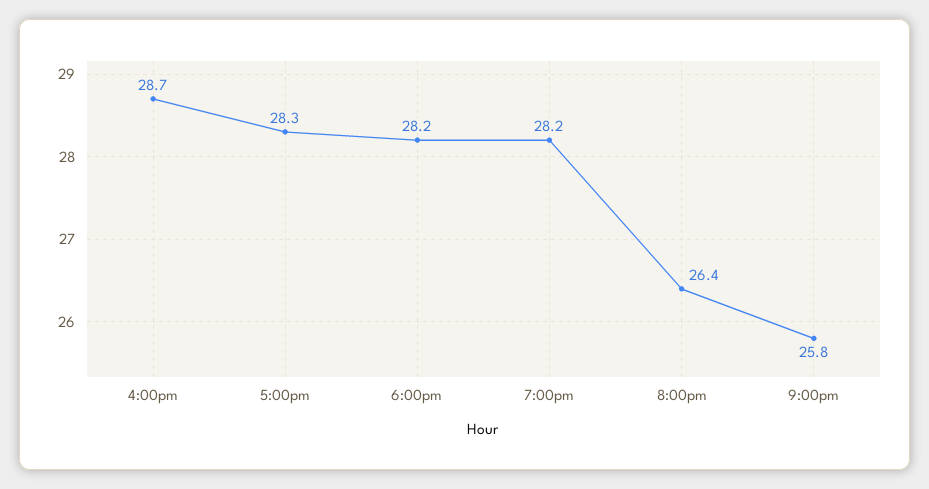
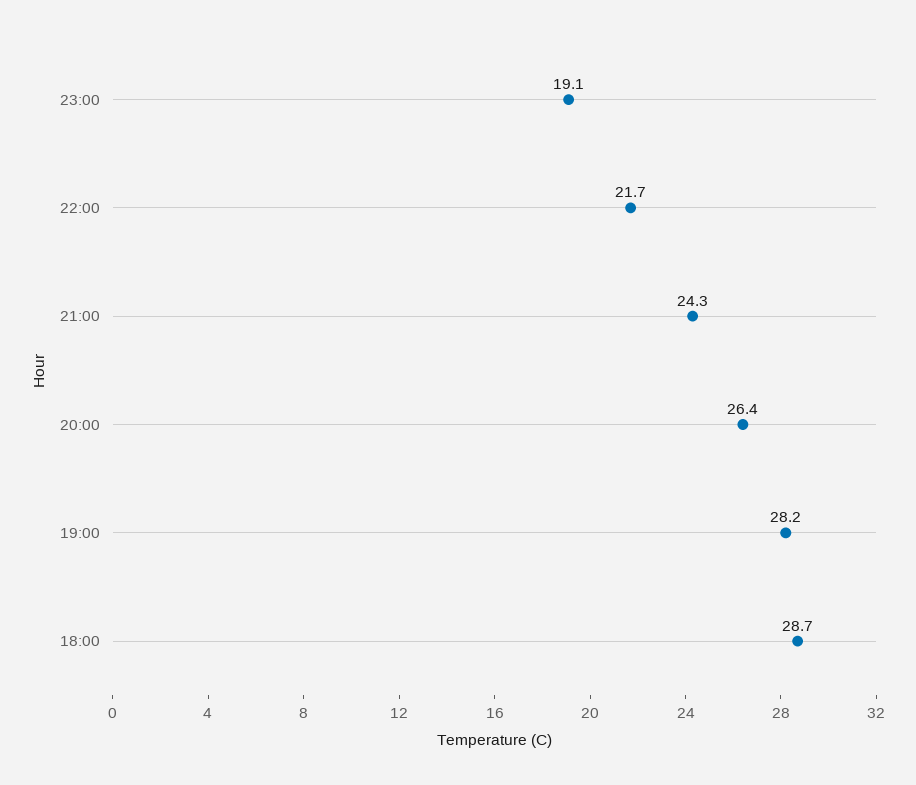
4:00pm: 28.7 -> none
5:00pm: 28.3 -> none
6:00pm: 28.2 -> 28.7
9:00pm: 25.8 -> 24.3
23:00: none -> 19.1
22:00: none -> 21.7

